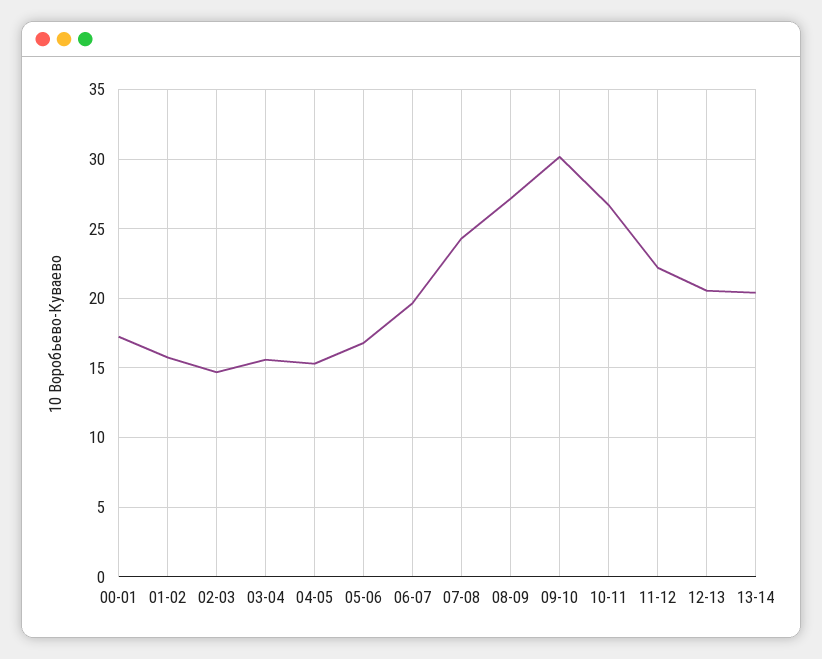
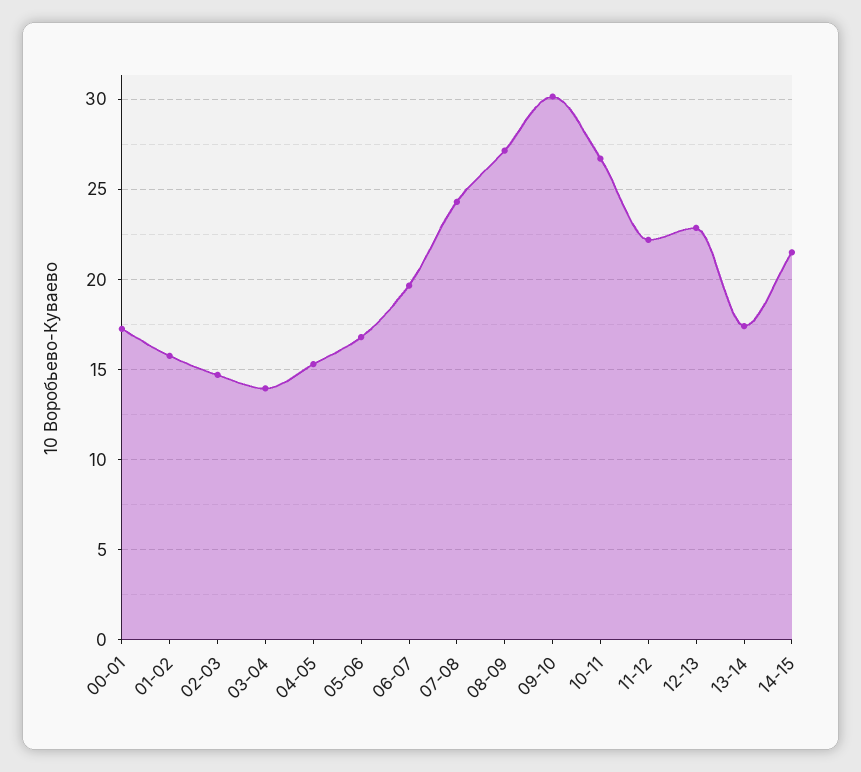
03-04: 15.5 -> 14
12-13: 20.5 -> 23
13-14: 20.5 -> 17.5
14-15: none -> 21.5

